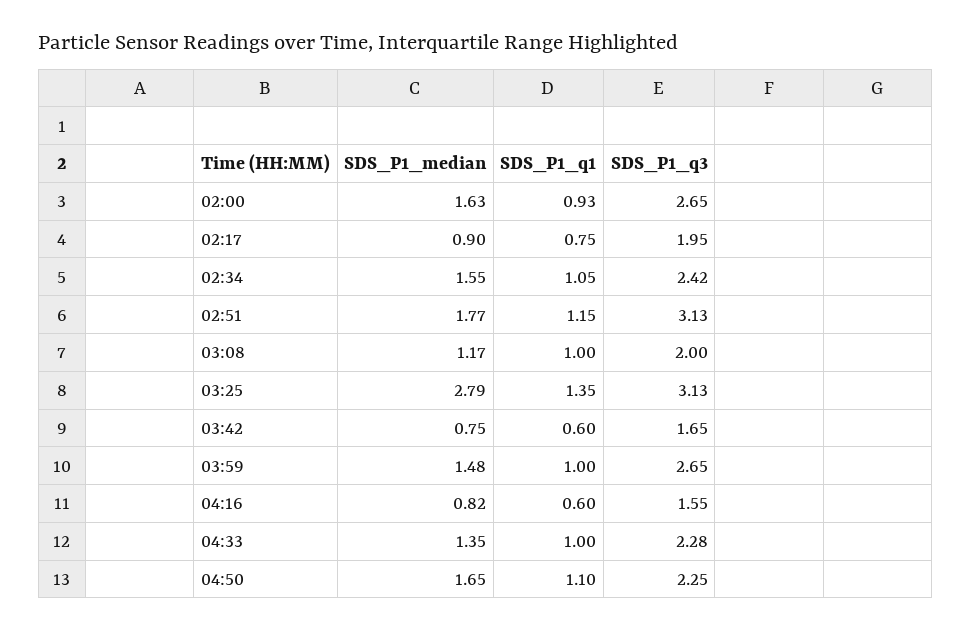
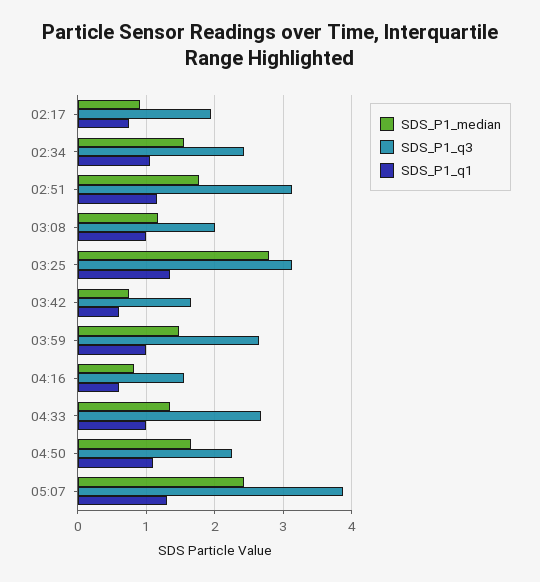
SDS_P1_median, 02:00: 1.63 -> none
SDS_P1_q1, 02:00: 0.93 -> none
SDS_P1_q3, 02:00: 2.65 -> none
SDS_P1_q3, 04:33: 2.28 -> 2.7
SDS_P1_median, 05:07: none -> 2.4
SDS_P1_q3, 05:07: none -> 3.9
SDS_P1_q1, 05:07: none -> 1.3

